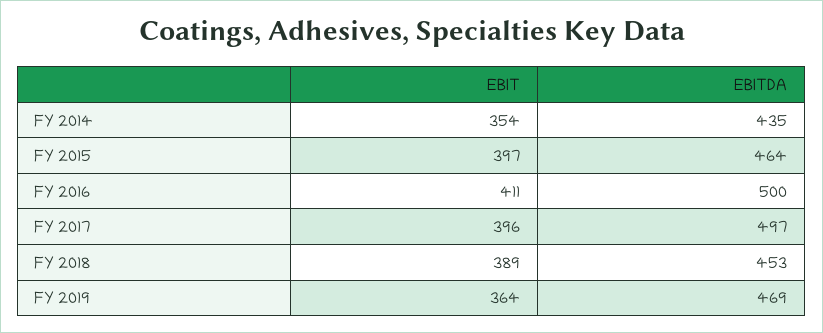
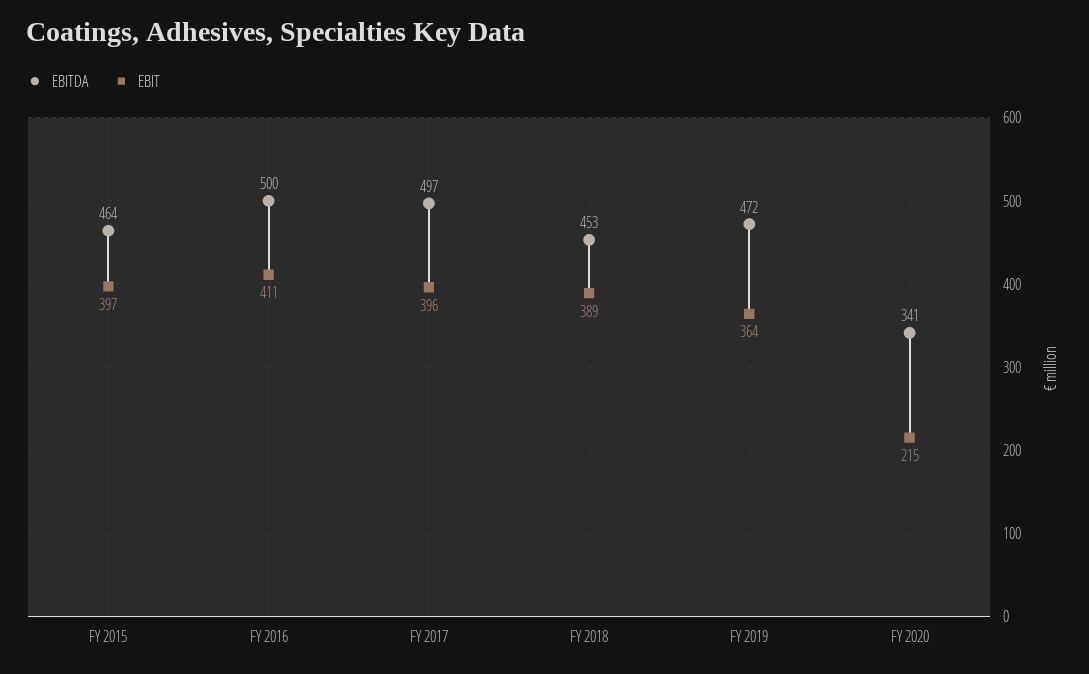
EBIT, FY 2014: 354 -> none
EBITDA, FY 2014: 435 -> none
EBITDA, FY 2019: 469 -> 472
EBITDA, FY 2020: none -> 341
EBIT, FY 2020: none -> 215

